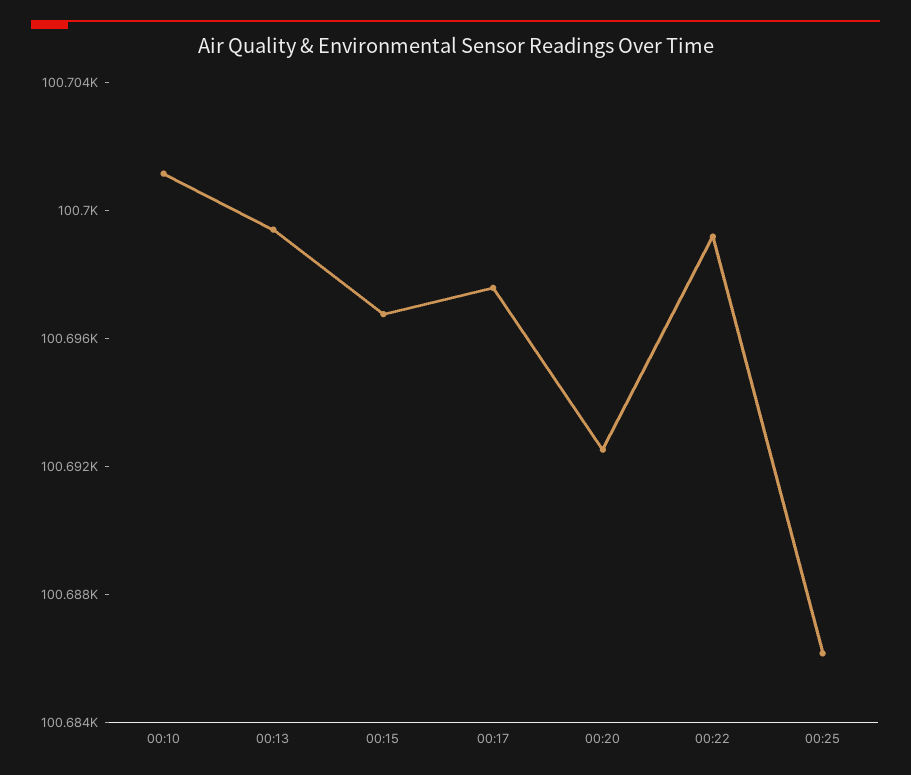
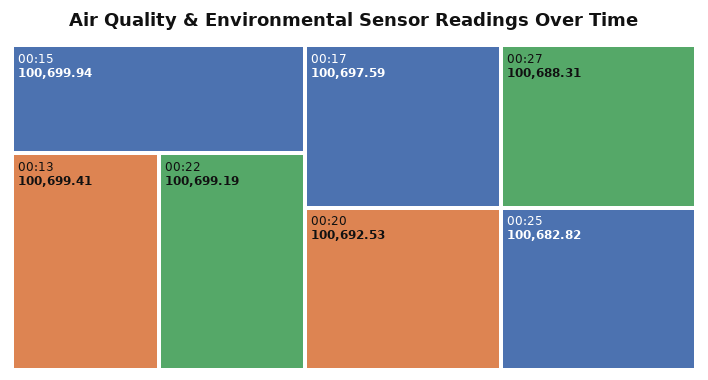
00:10: 100701 -> none
00:15: 100697 -> 100699.94
00:25: 100686 -> 100682.82
00:27: none -> 100688.31

